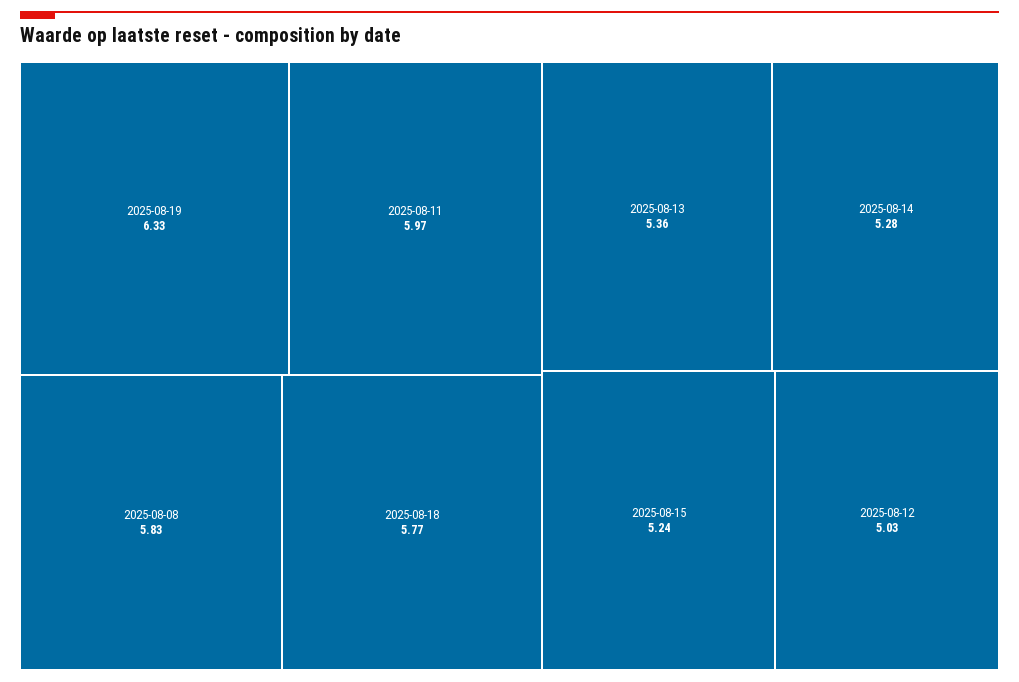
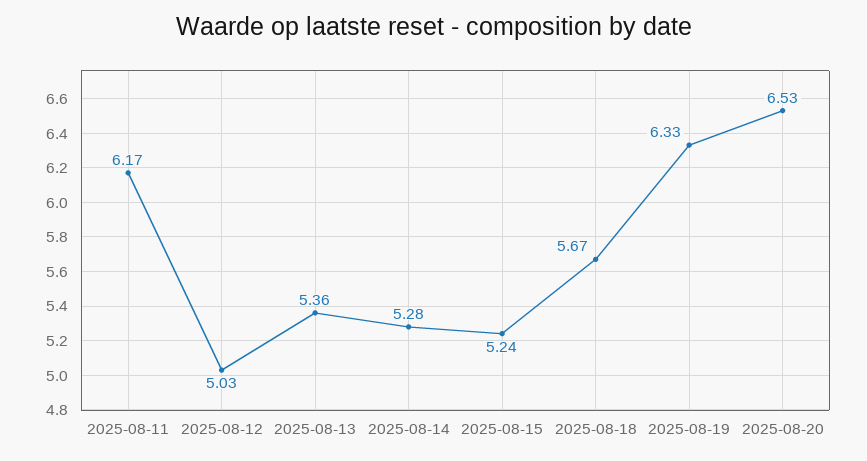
2025-08-11: 5.97 -> 6.17
2025-08-08: 5.83 -> none
2025-08-18: 5.77 -> 5.67
2025-08-20: none -> 6.53

